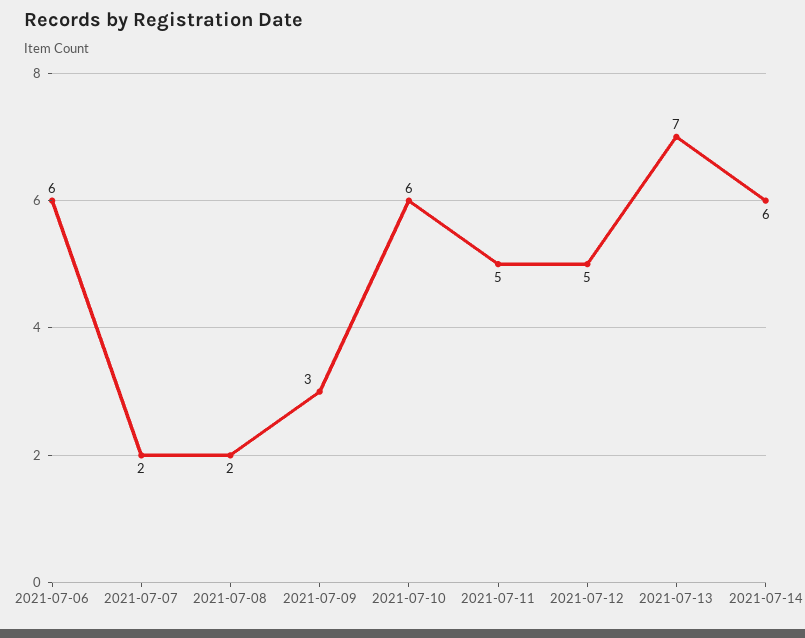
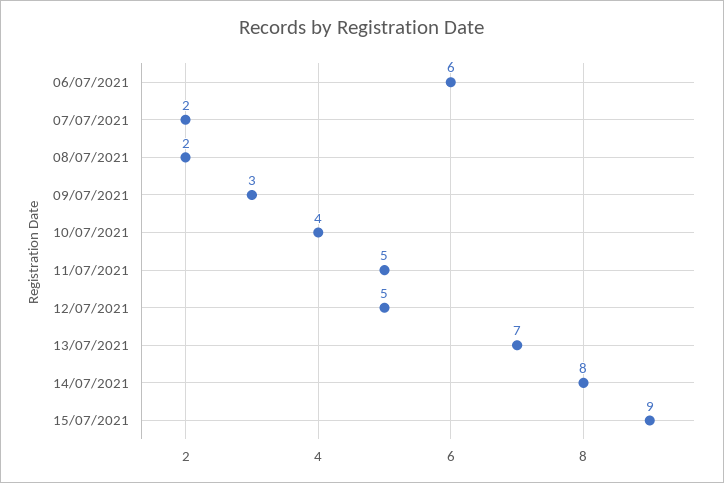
2021-07-10: 6 -> 4
2021-07-14: 6 -> 8
15/07/2021: none -> 9

